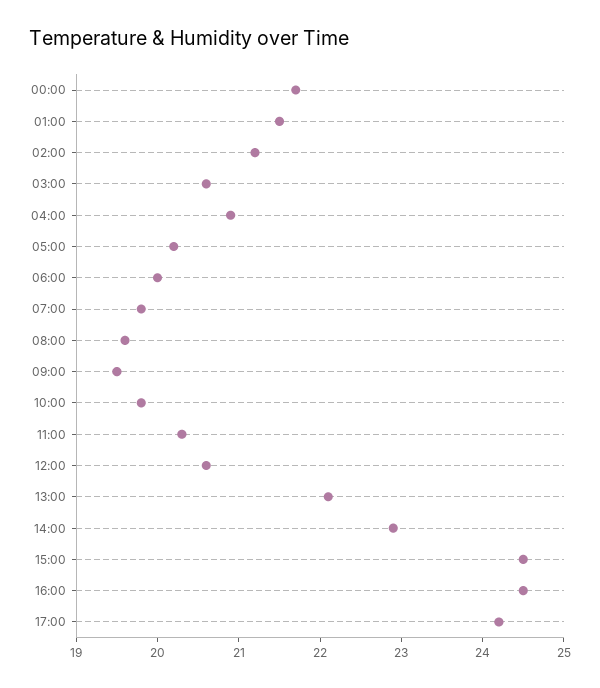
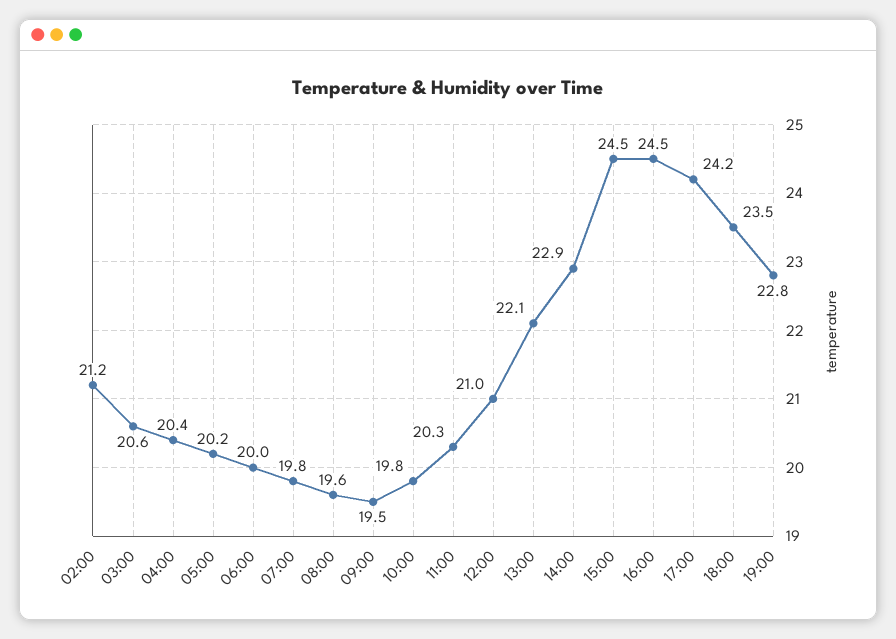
00:00: 21.7 -> none
01:00: 21.5 -> none
04:00: 20.9 -> 20.4
12:00: 20.6 -> 21
18:00: none -> 23.5
19:00: none -> 22.8

